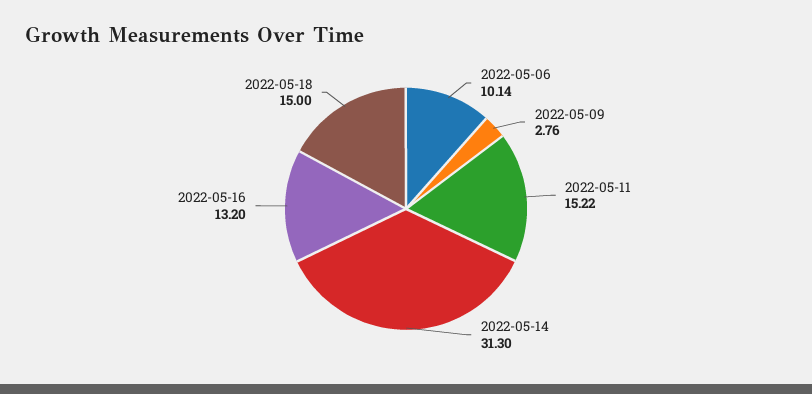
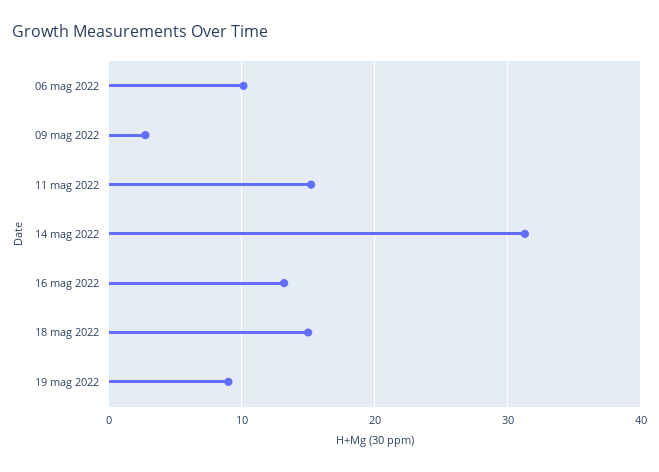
19 mag 2022: none -> 9

